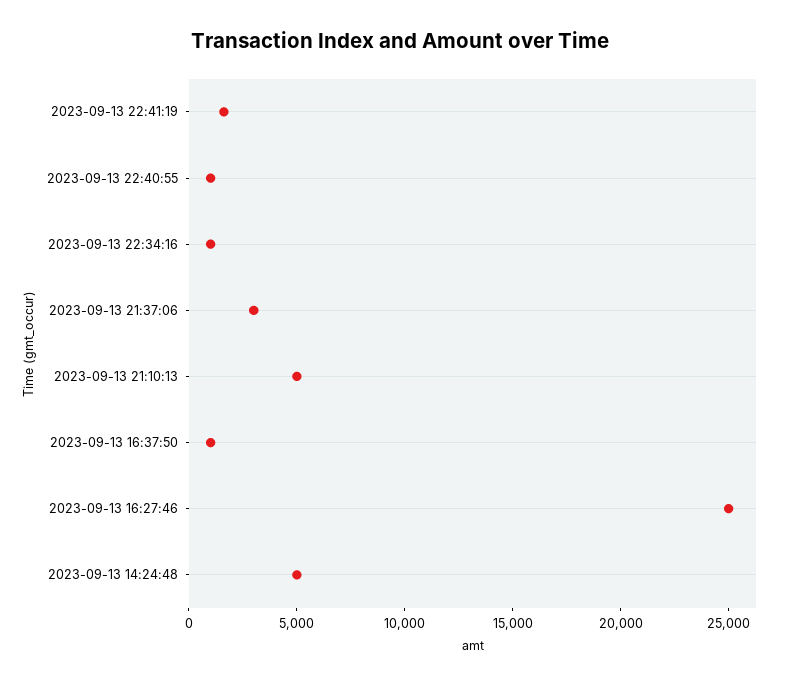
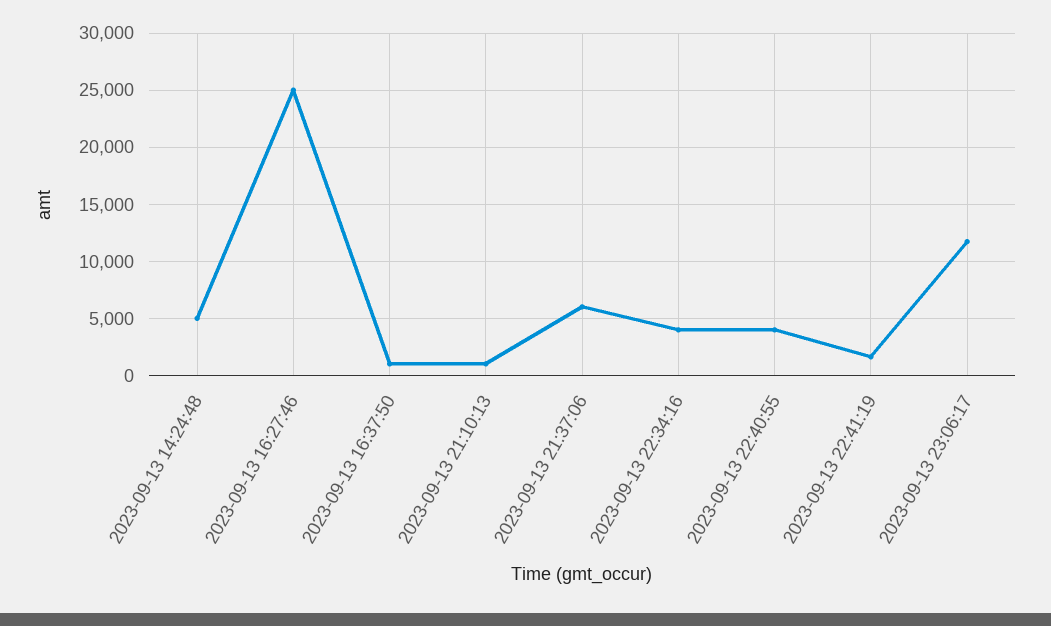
2023-09-13 22:40:55: 1000 -> 4000
2023-09-13 22:34:16: 1000 -> 4000
2023-09-13 21:37:06: 3000 -> 6000
2023-09-13 21:10:13: 5000 -> 1000
2023-09-13 23:06:17: none -> 12000

